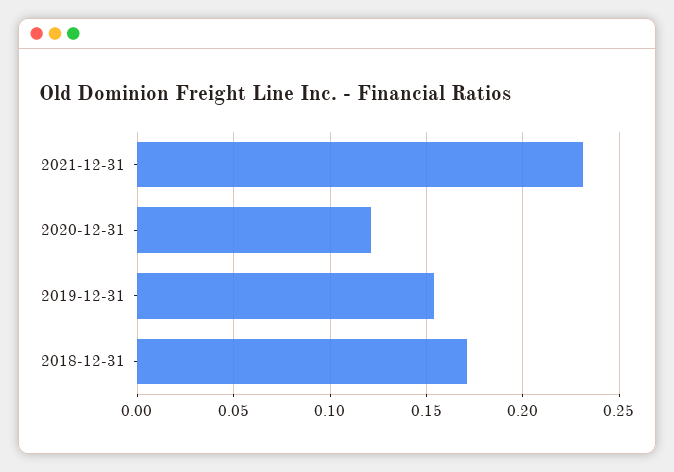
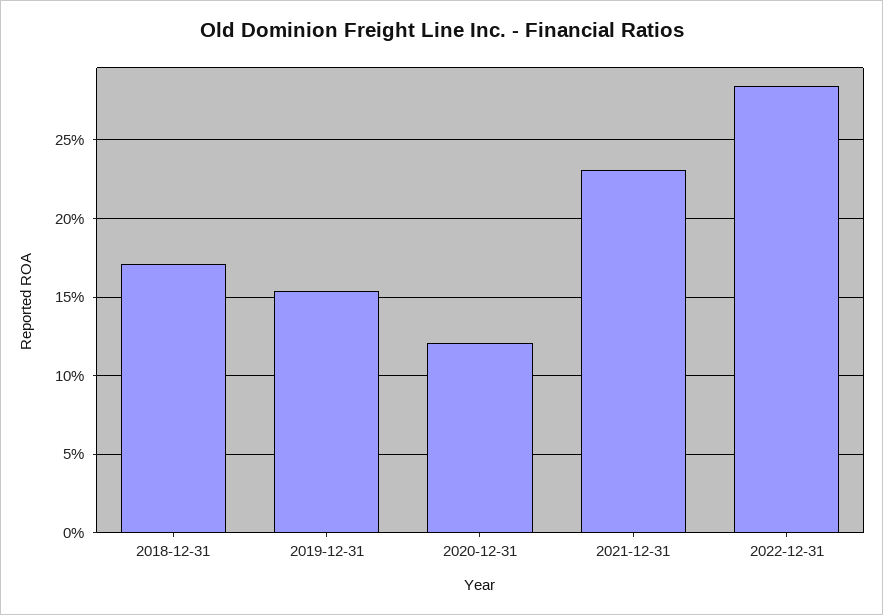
2022-12-31: none -> 0.285

